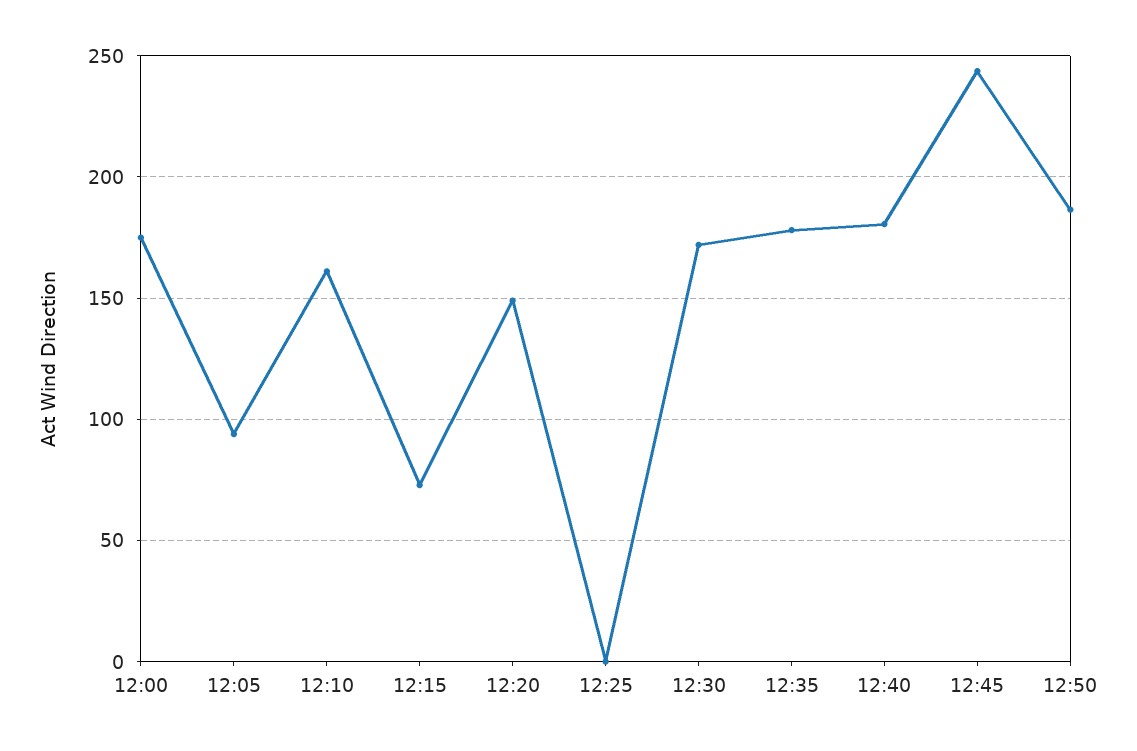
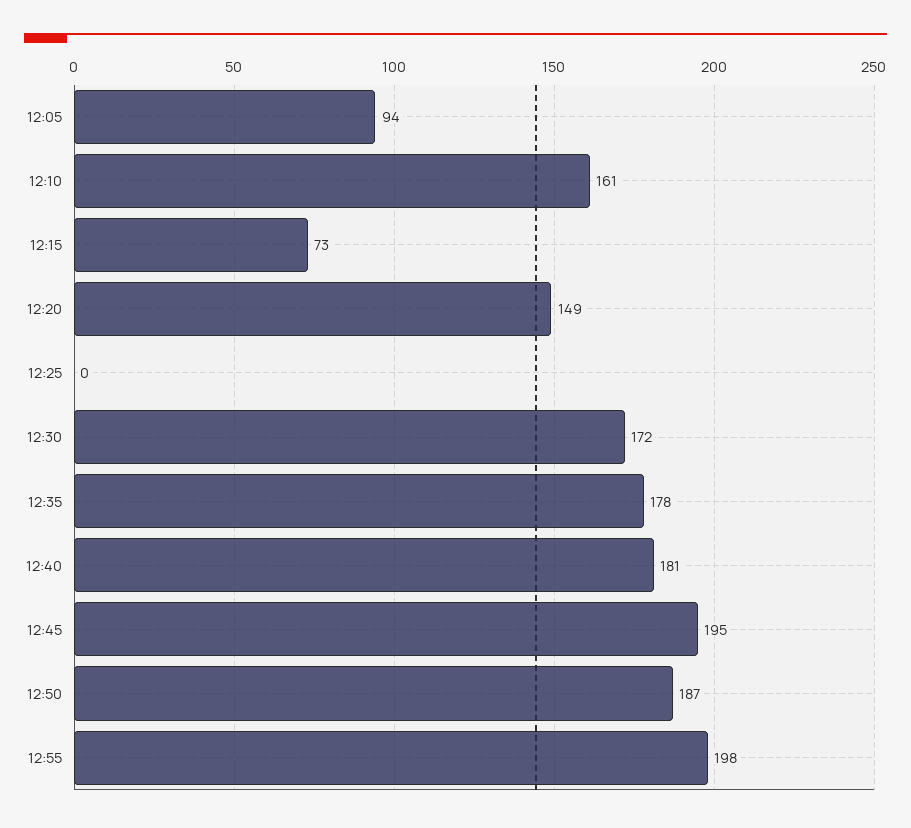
12:00: 175 -> none
12:45: 245 -> 195
12:55: none -> 198

